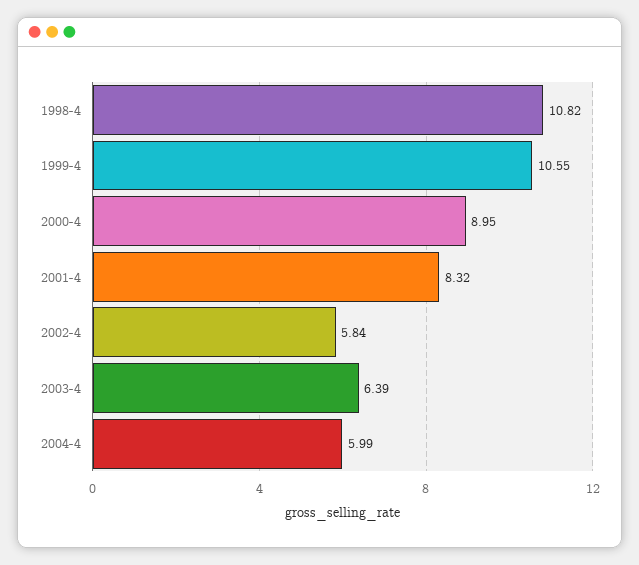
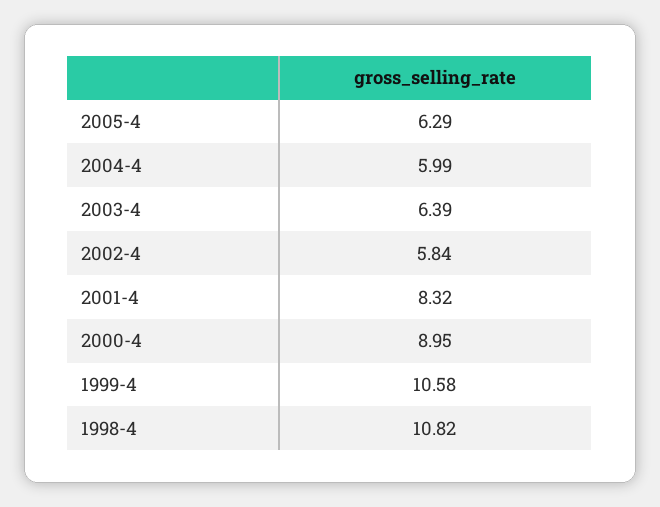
1999-4: 10.55 -> 10.58
2005-4: none -> 6.29

